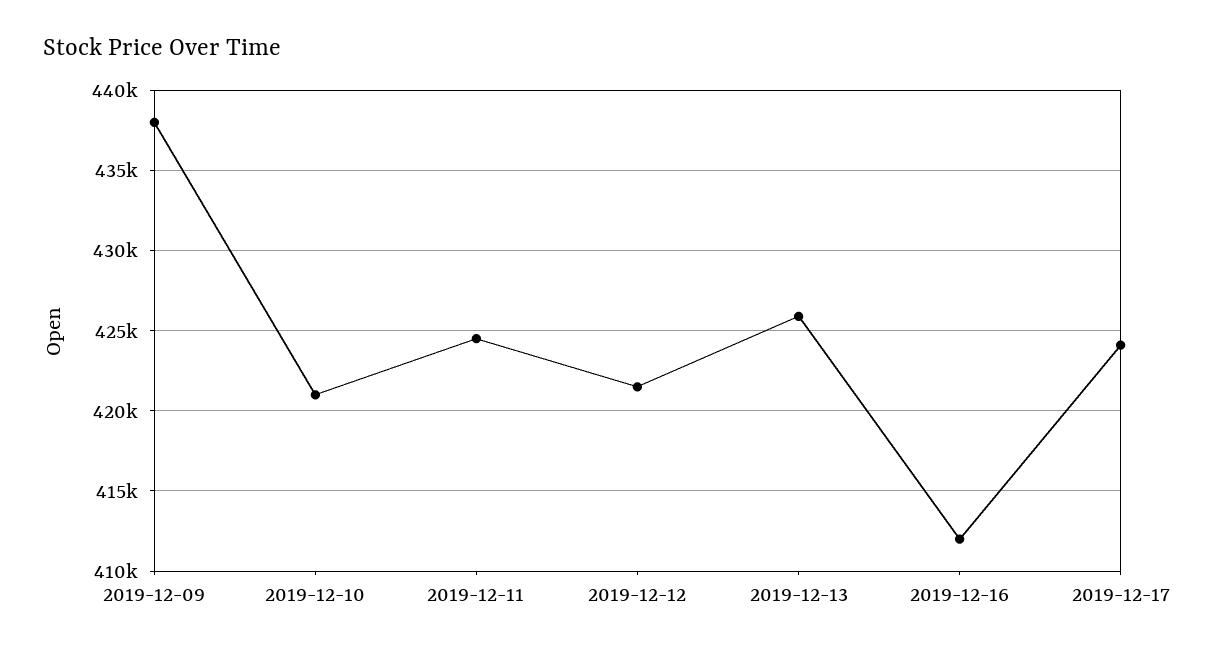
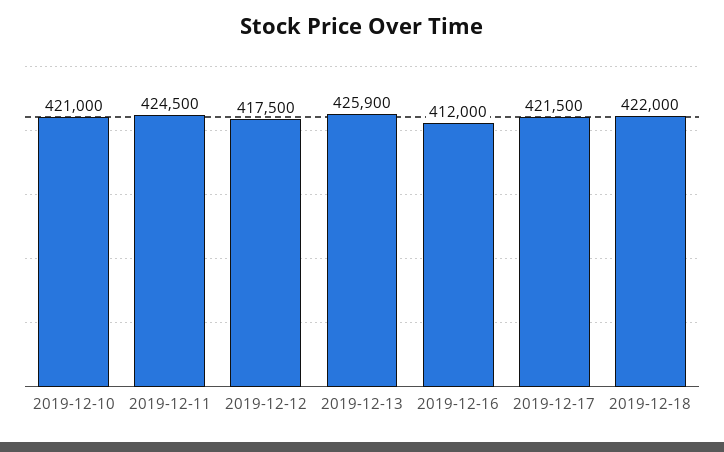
2019-12-09: 438000 -> none
2019-12-12: 421500 -> 417500
2019-12-17: 424000 -> 421500
2019-12-18: none -> 422000

